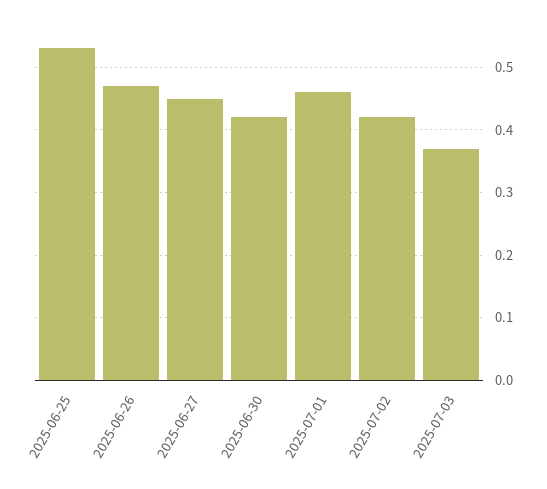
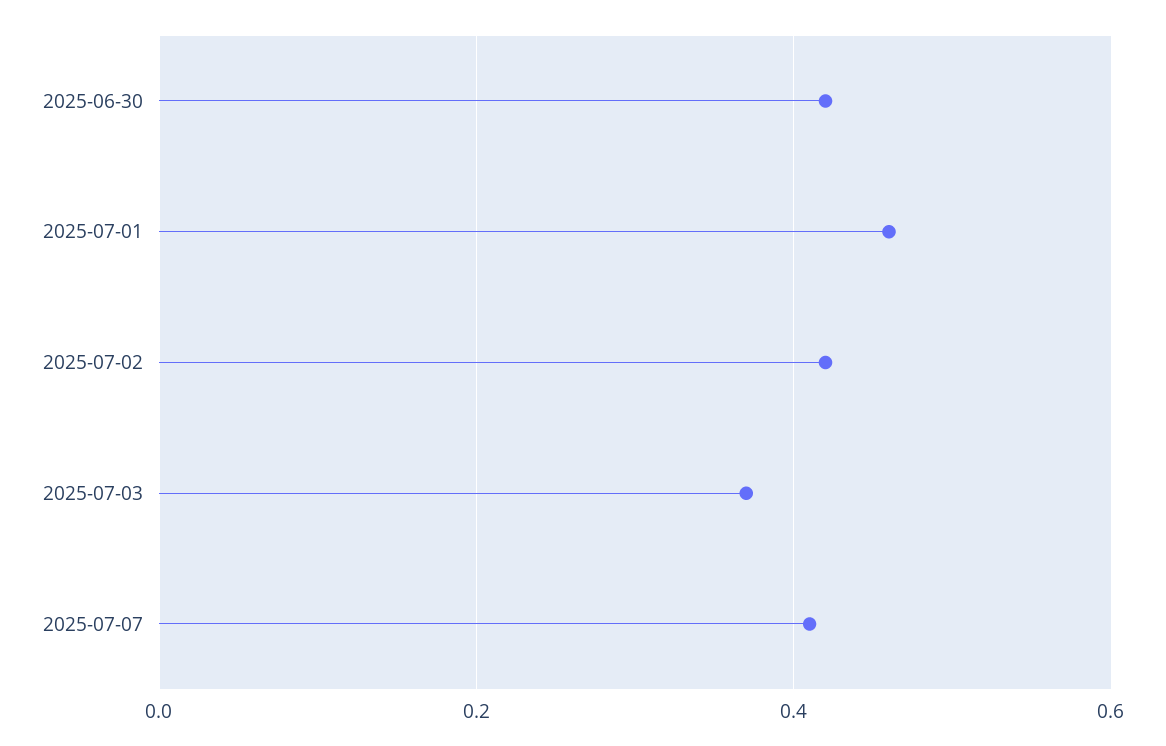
2025-06-25: 0.53 -> none
2025-06-26: 0.47 -> none
2025-06-27: 0.45 -> none
2025-07-07: none -> 0.4

